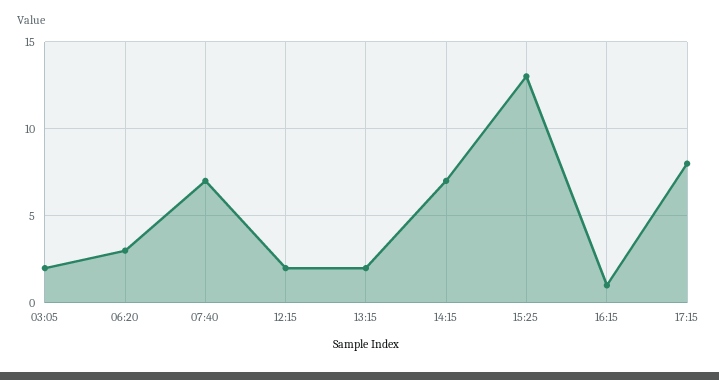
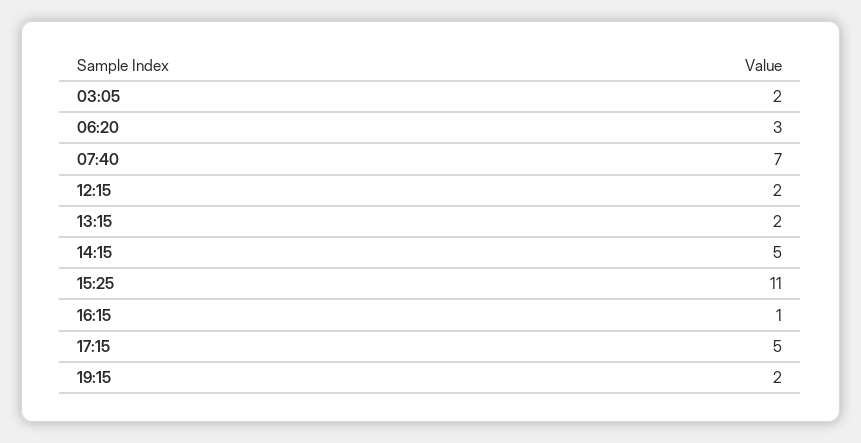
14:15: 7 -> 5
15:25: 13 -> 11
17:15: 8 -> 5
19:15: none -> 2

